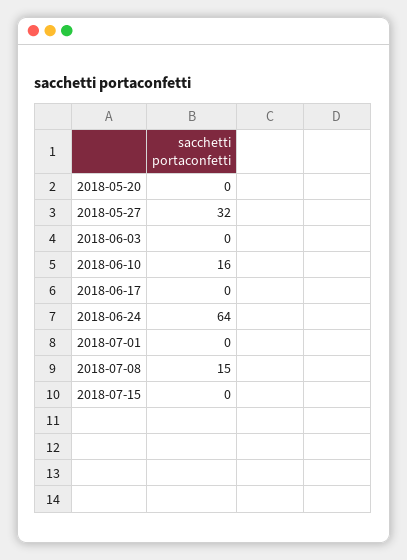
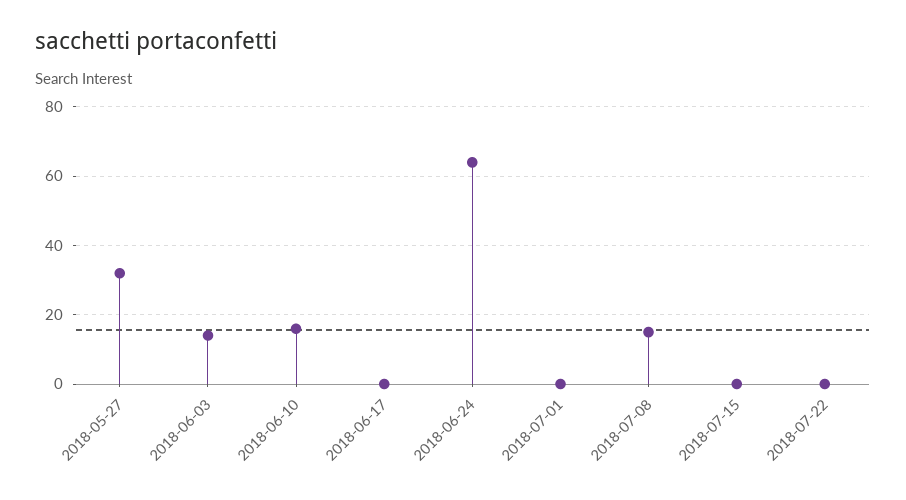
2018-05-20: 0 -> none
2018-06-03: 0 -> 15
2018-07-22: none -> 0

